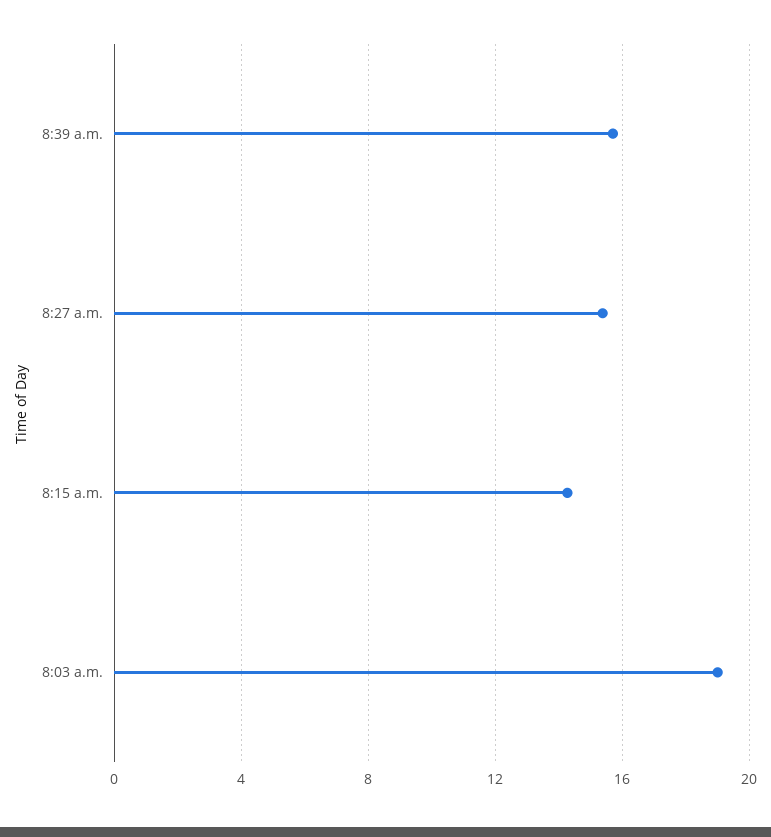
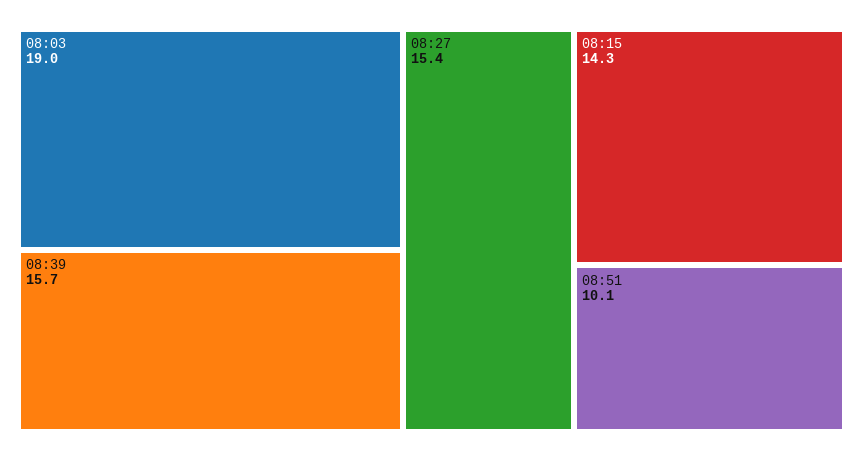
08:51: none -> 10.1

